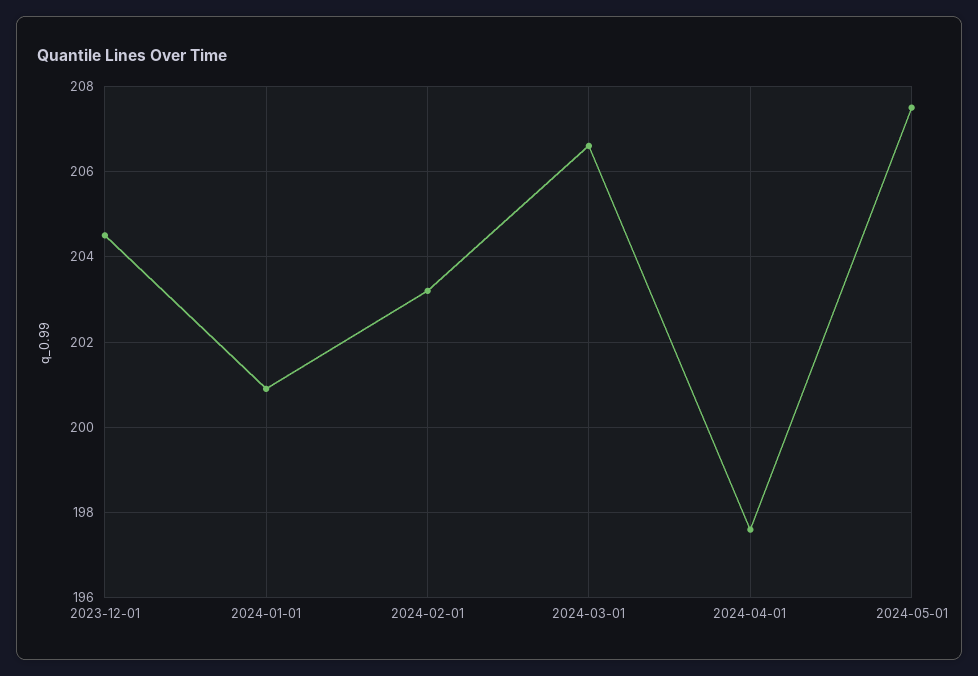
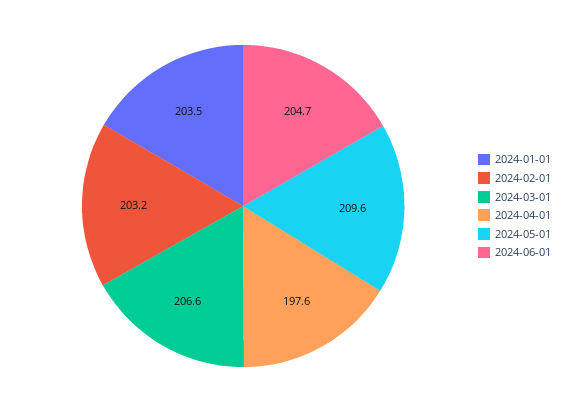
2023-12-01: 204.5 -> none
2024-01-01: 201 -> 203.5
2024-05-01: 207.5 -> 209.6
2024-06-01: none -> 204.7

